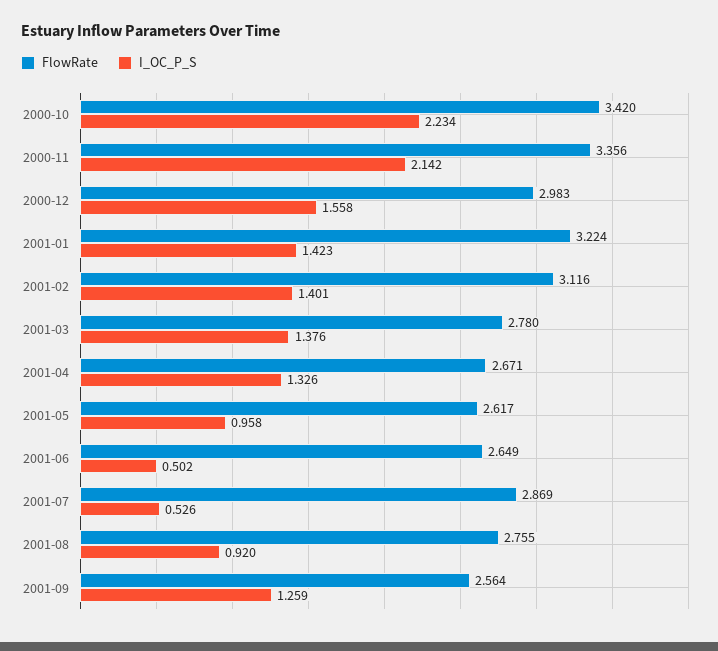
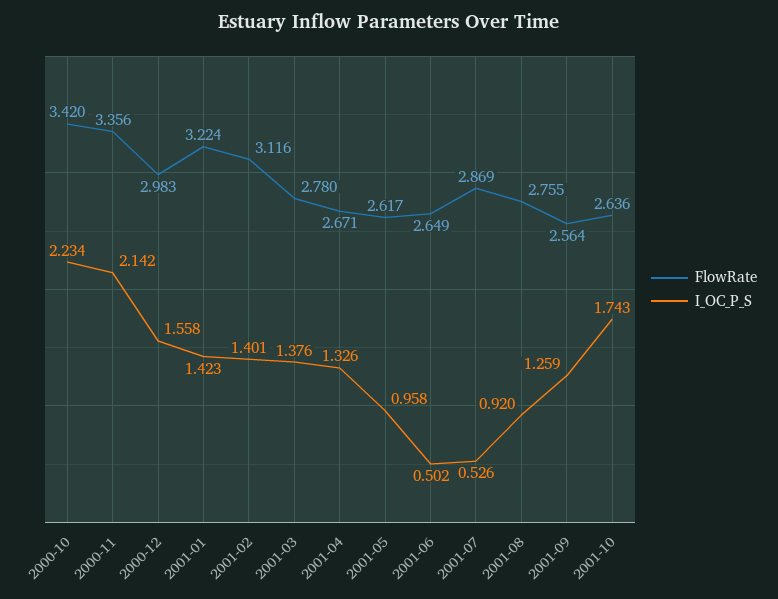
FlowRate, 2001-10: none -> 2.636
I_OC_P_S, 2001-10: none -> 1.743

